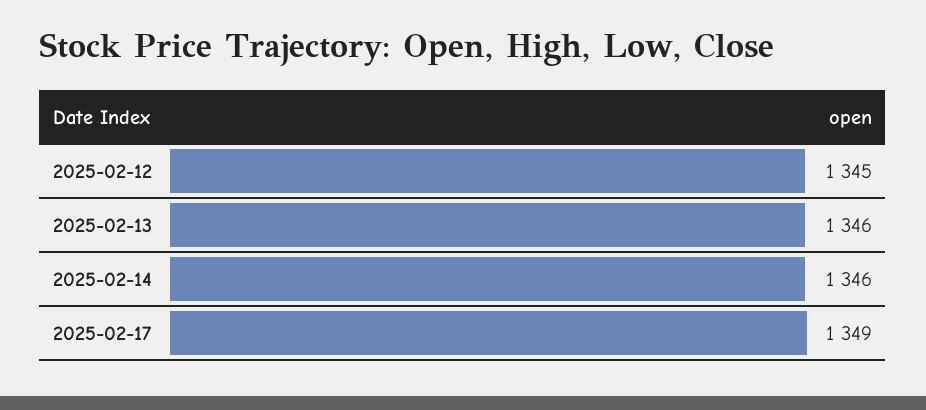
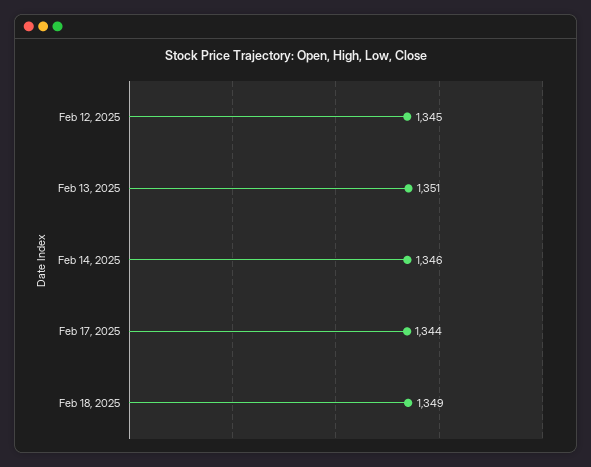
2025-02-13: 1346 -> 1351
2025-02-17: 1349 -> 1344
Feb 18, 2025: none -> 1349

